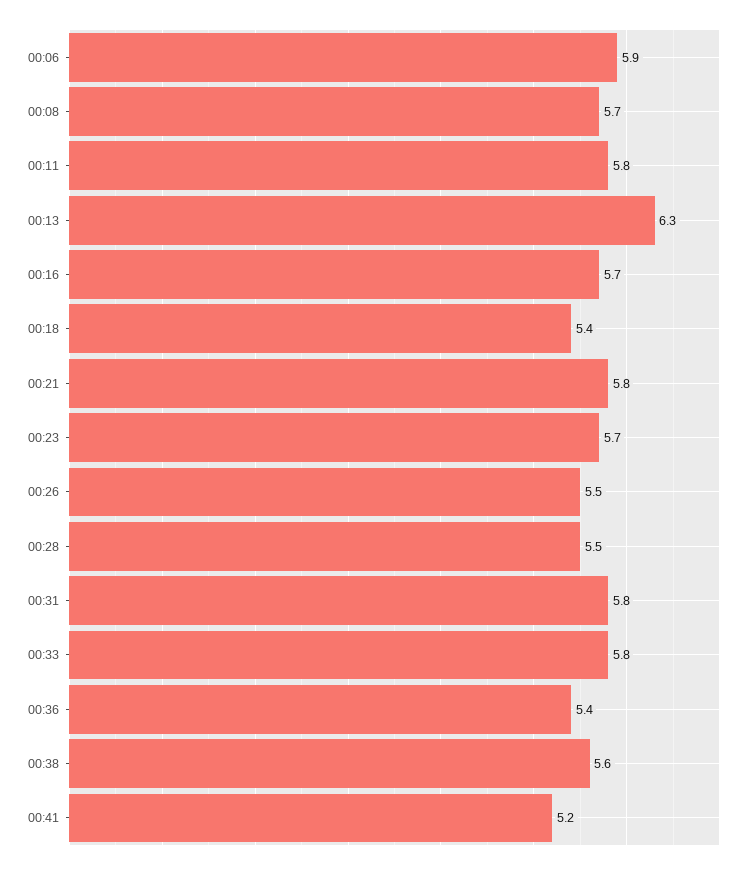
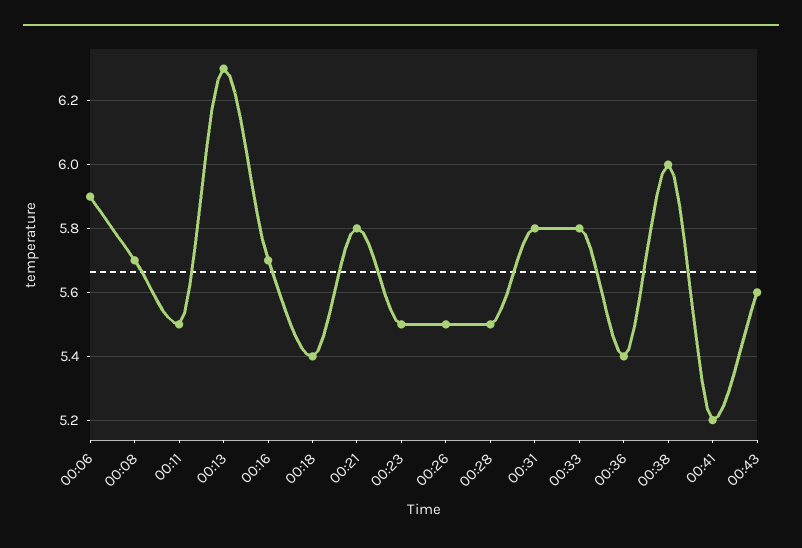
00:11: 5.8 -> 5.5
00:23: 5.7 -> 5.5
00:38: 5.6 -> 6
00:43: none -> 5.6

